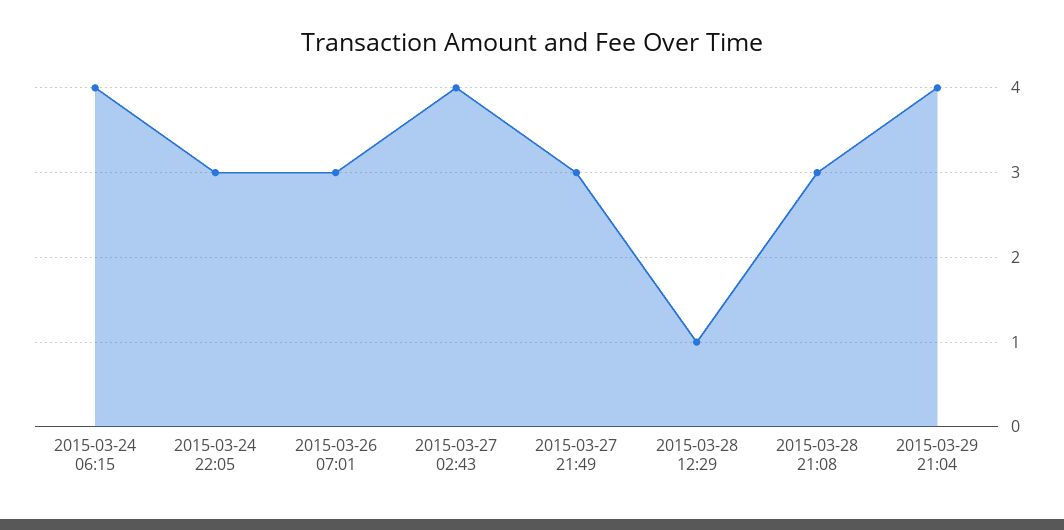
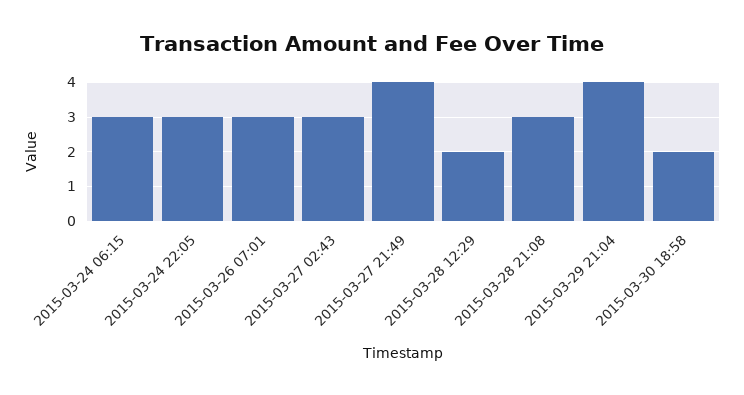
2015-03-24 06:15: 4 -> 3
2015-03-27 02:43: 4 -> 3
2015-03-27 21:49: 3 -> 4
2015-03-28 12:29: 1 -> 2
2015-03-30 18:58: none -> 2

